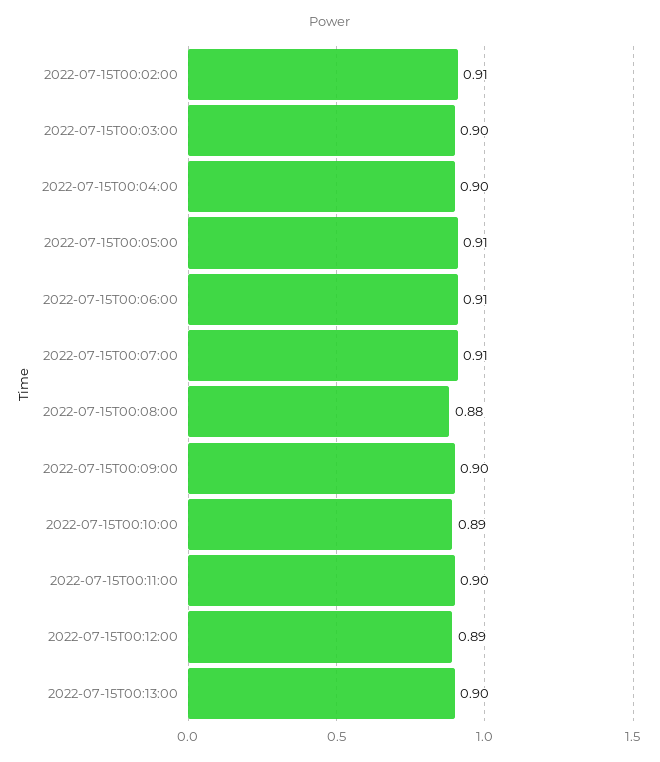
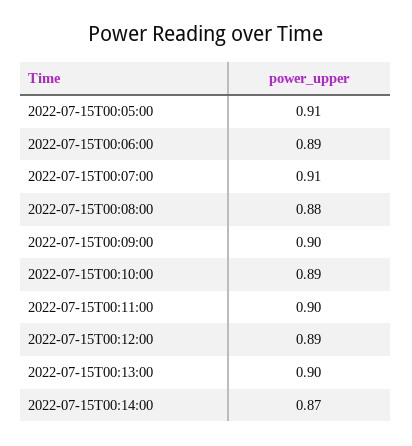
2022-07-15T00:02:00: 0.91 -> none
2022-07-15T00:03:00: 0.9 -> none
2022-07-15T00:04:00: 0.9 -> none
2022-07-15T00:06:00: 0.91 -> 0.89
2022-07-15T00:14:00: none -> 0.87

